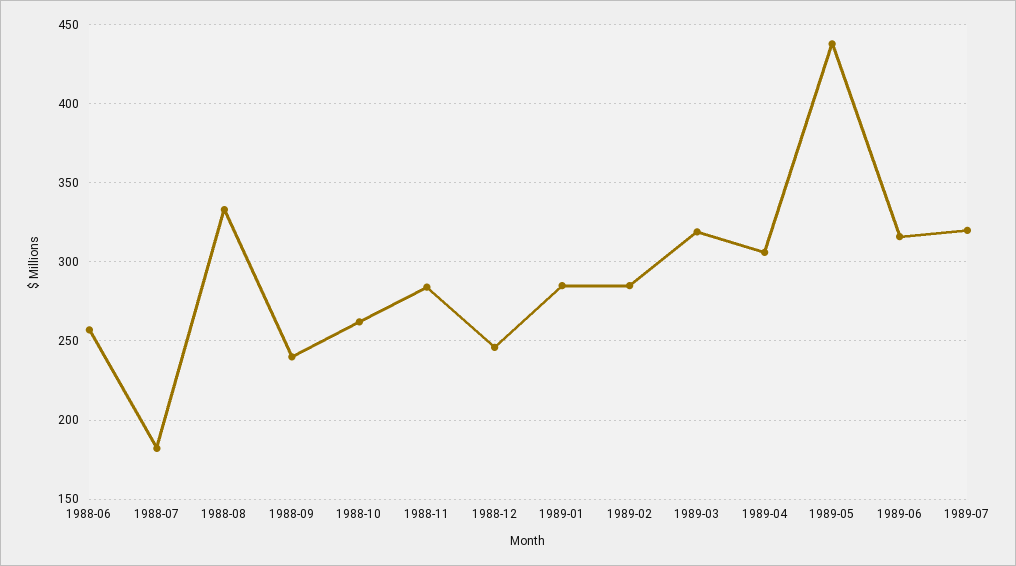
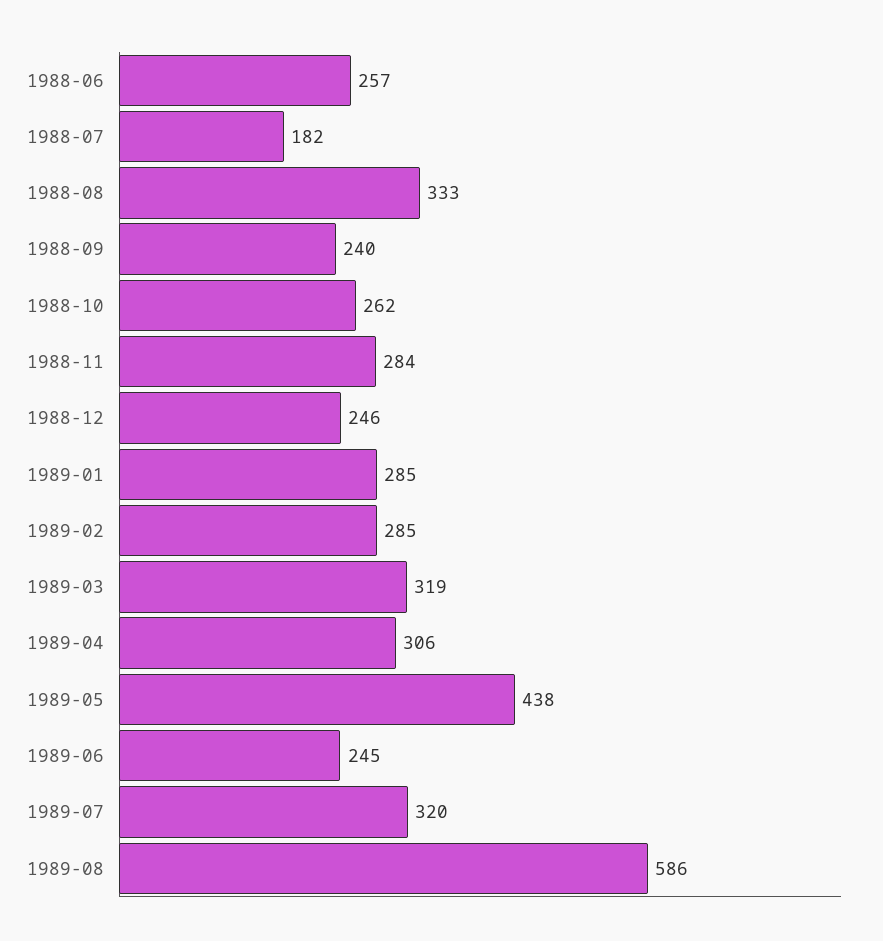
1989-06: 315 -> 245
1989-08: none -> 586

